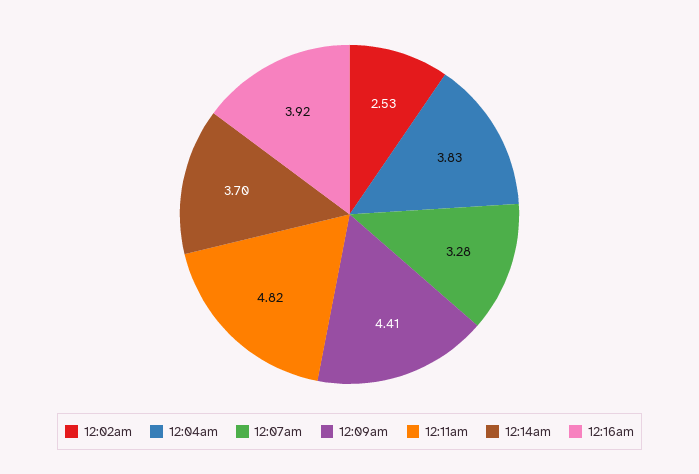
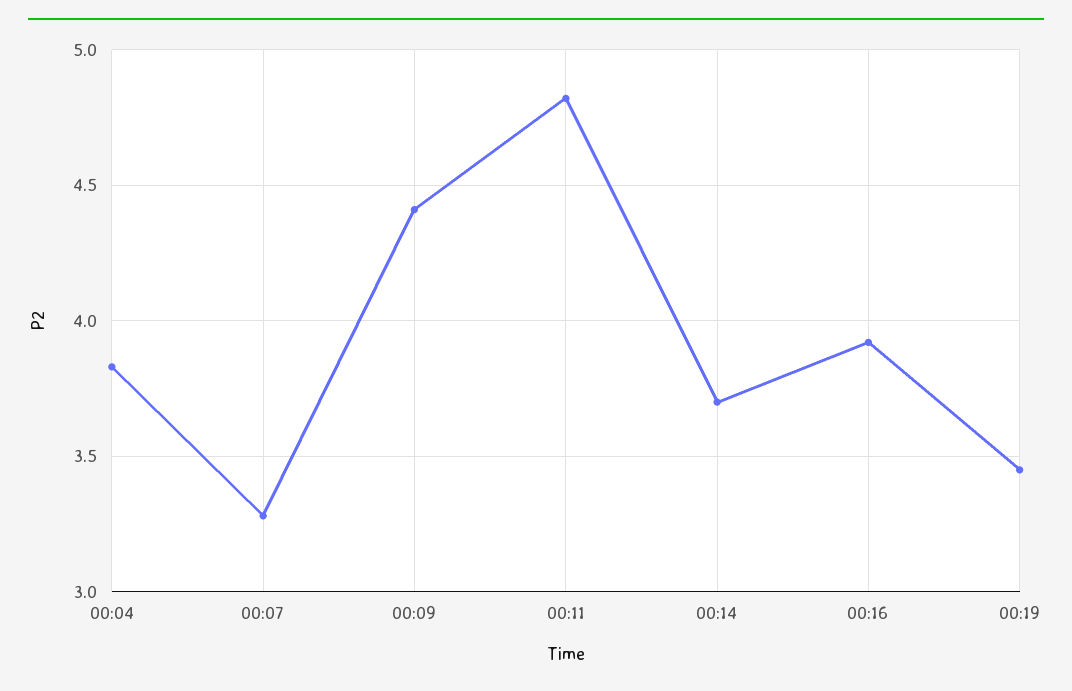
12:02am: 2.53 -> none
00:19: none -> 3.45

